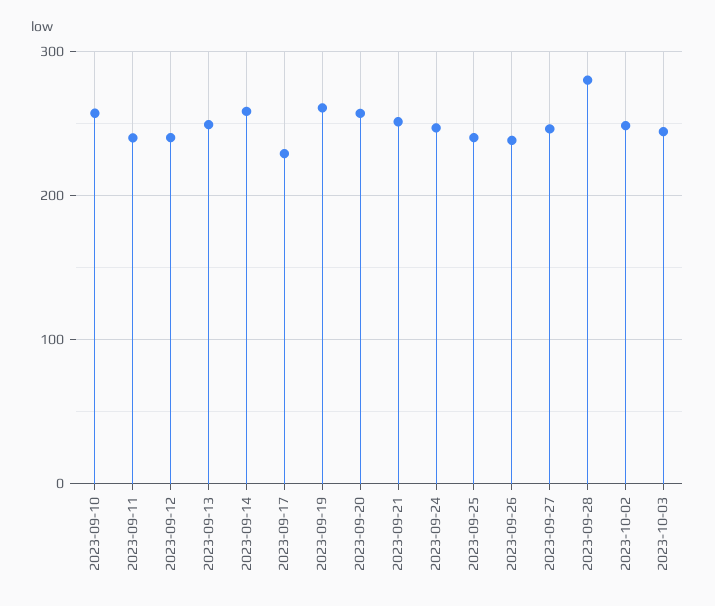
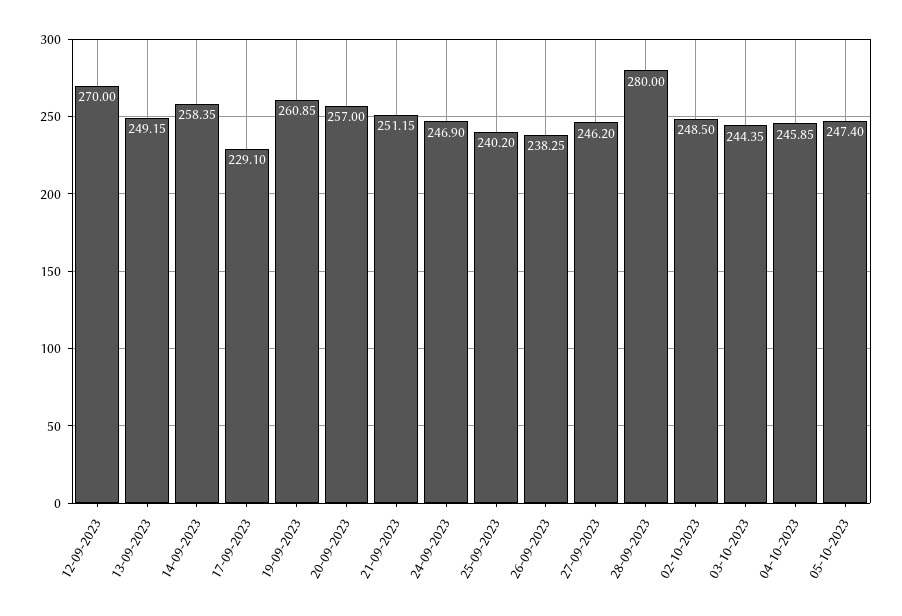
2023-09-10: 260 -> none
2023-09-11: 240 -> none
2023-09-12: 240 -> 270
04-10-2023: none -> 245.85
05-10-2023: none -> 247.4

